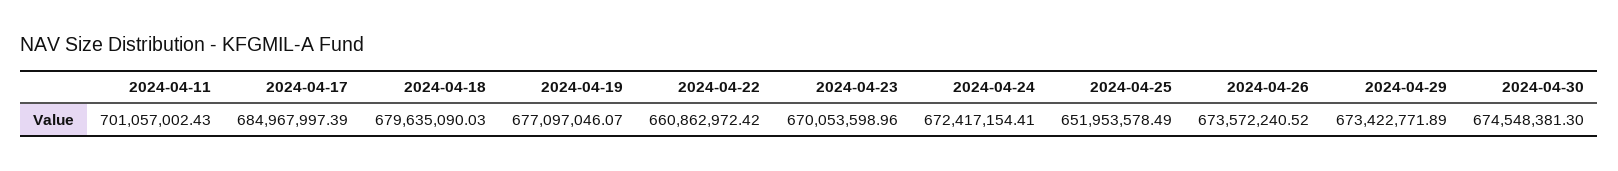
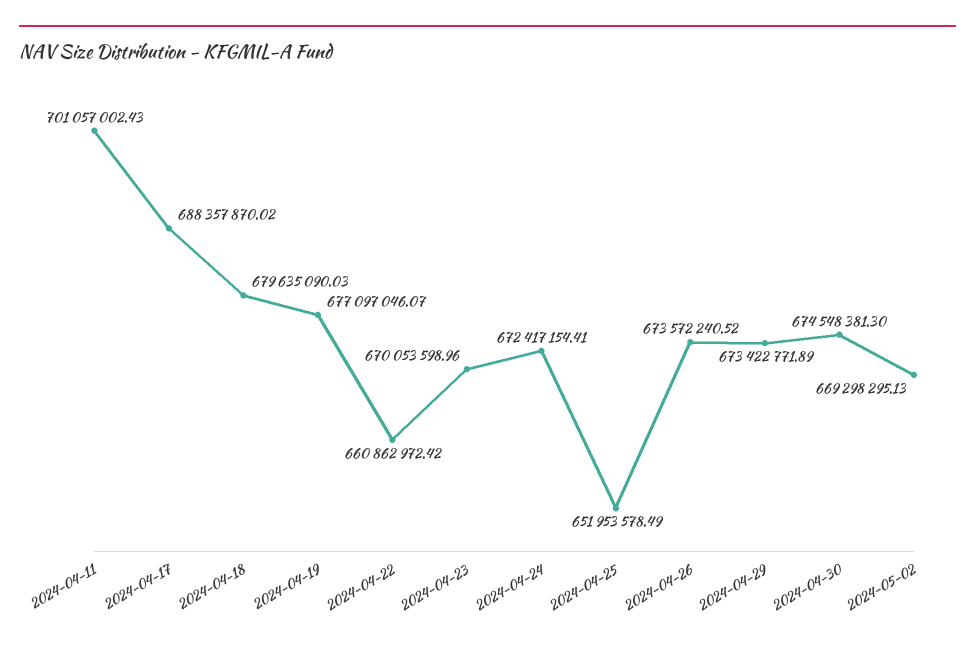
2024-04-17: 684967997.39 -> 688357870.02
2024-05-02: none -> 669298295.13

